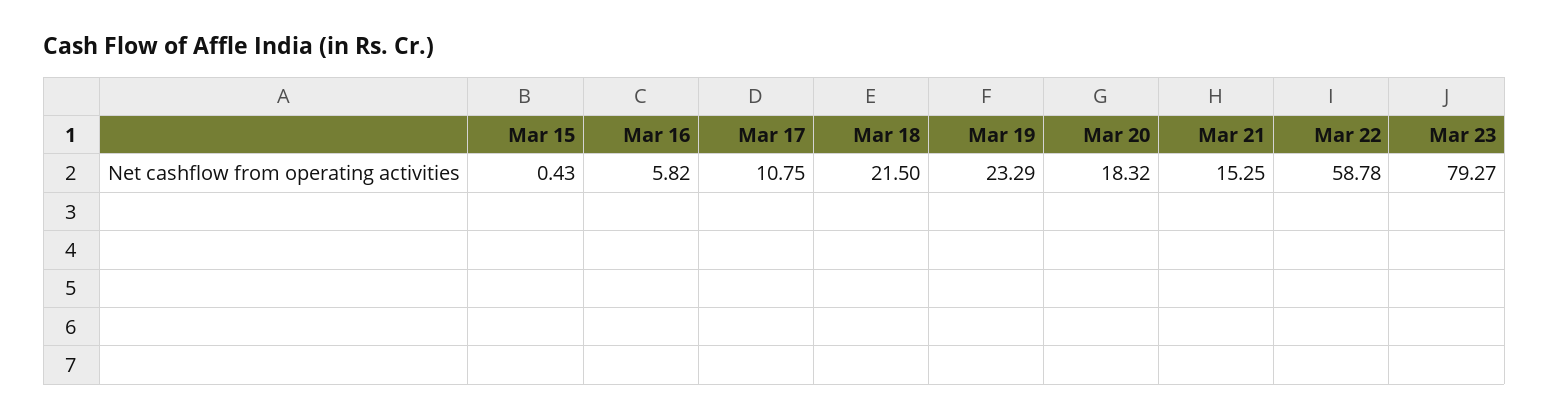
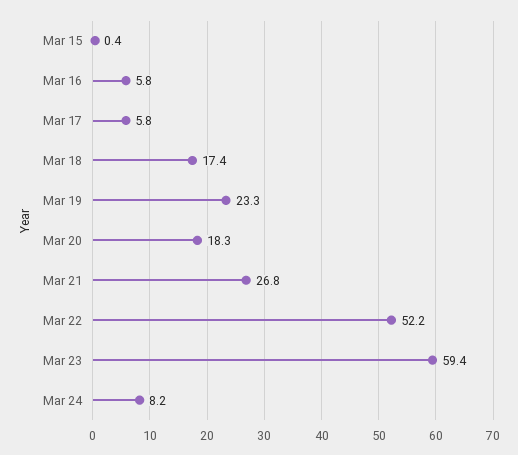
Mar 17: 10.75 -> 5.8
Mar 18: 21.5 -> 17.4
Mar 21: 15.25 -> 26.8
Mar 22: 58.78 -> 52.2
Mar 23: 79.27 -> 59.4
Mar 24: none -> 8.2

